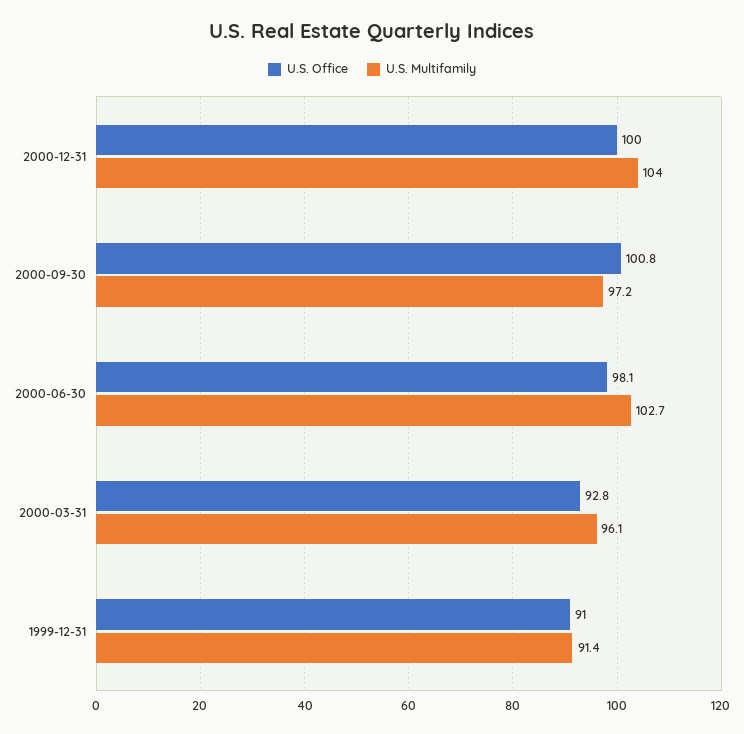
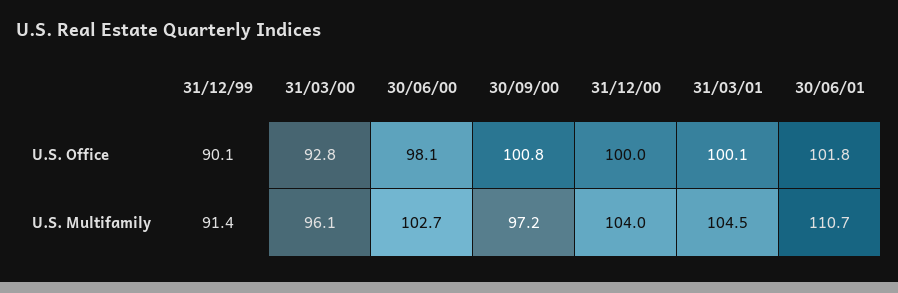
U.S. Office, 1999-12-31: 91 -> 90.1
U.S. Office, 31/03/01: none -> 100.1
U.S. Office, 30/06/01: none -> 101.8
U.S. Multifamily, 31/03/01: none -> 104.5
U.S. Multifamily, 30/06/01: none -> 110.7

